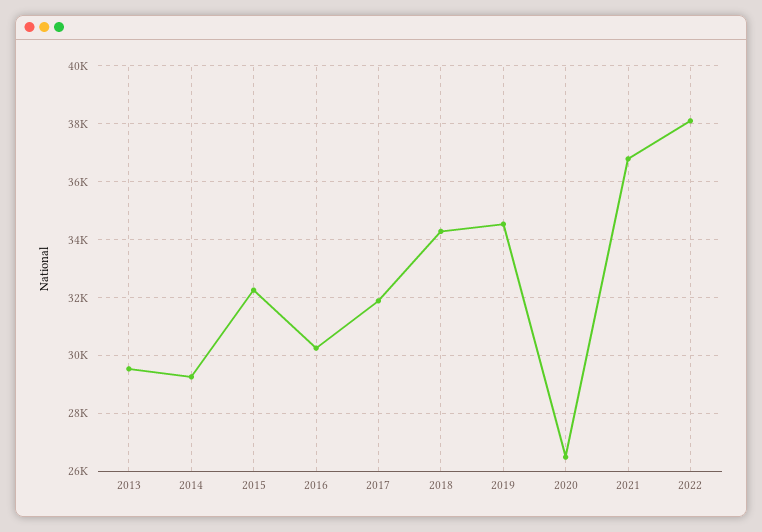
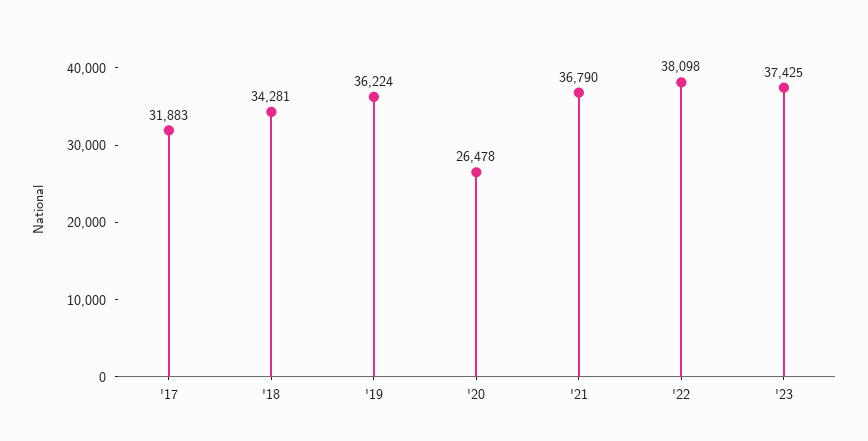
2013: 29500 -> none
2014: 29250 -> none
2015: 32250 -> none
2016: 30250 -> none
2019: 34500 -> 36224
'23: none -> 37425

